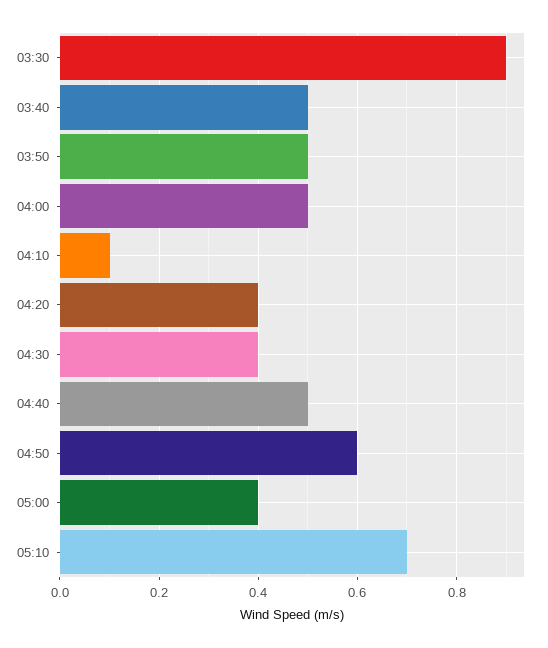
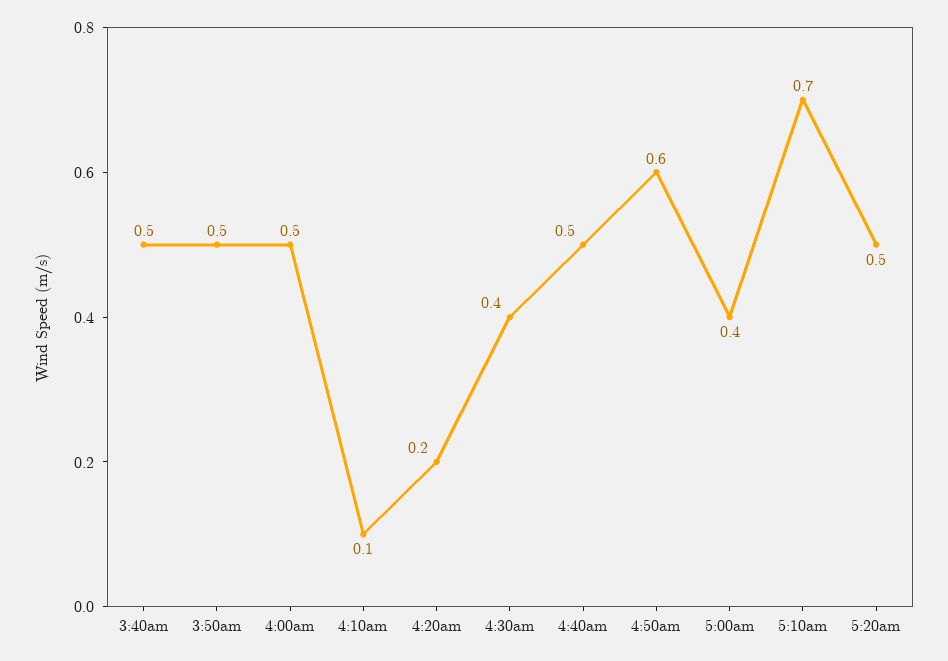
03:30: 0.9 -> none
04:20: 0.4 -> 0.2
5:20am: none -> 0.5

